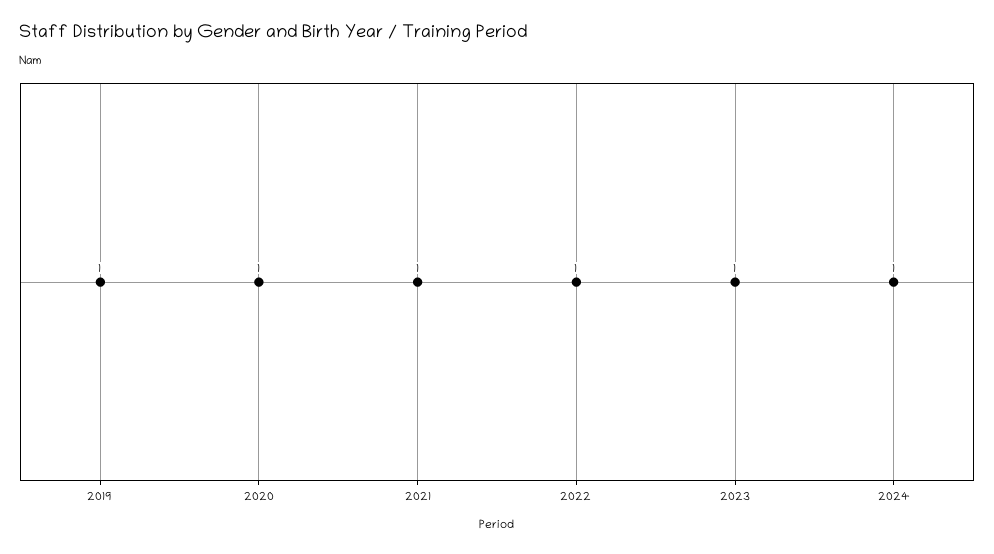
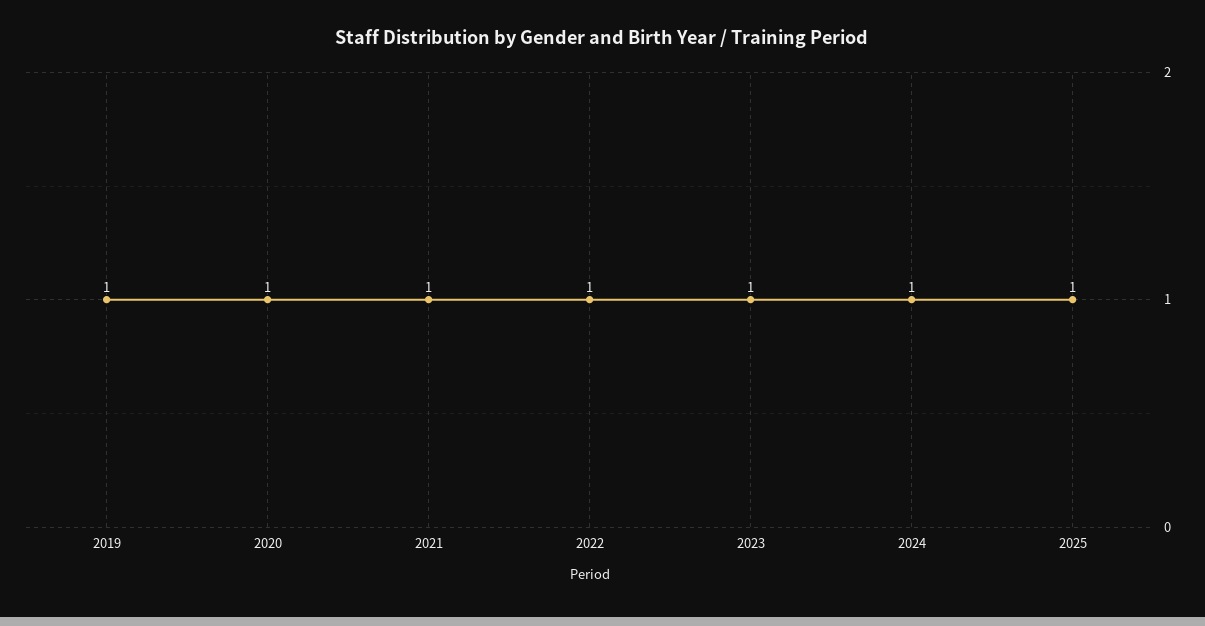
2025: none -> 1

